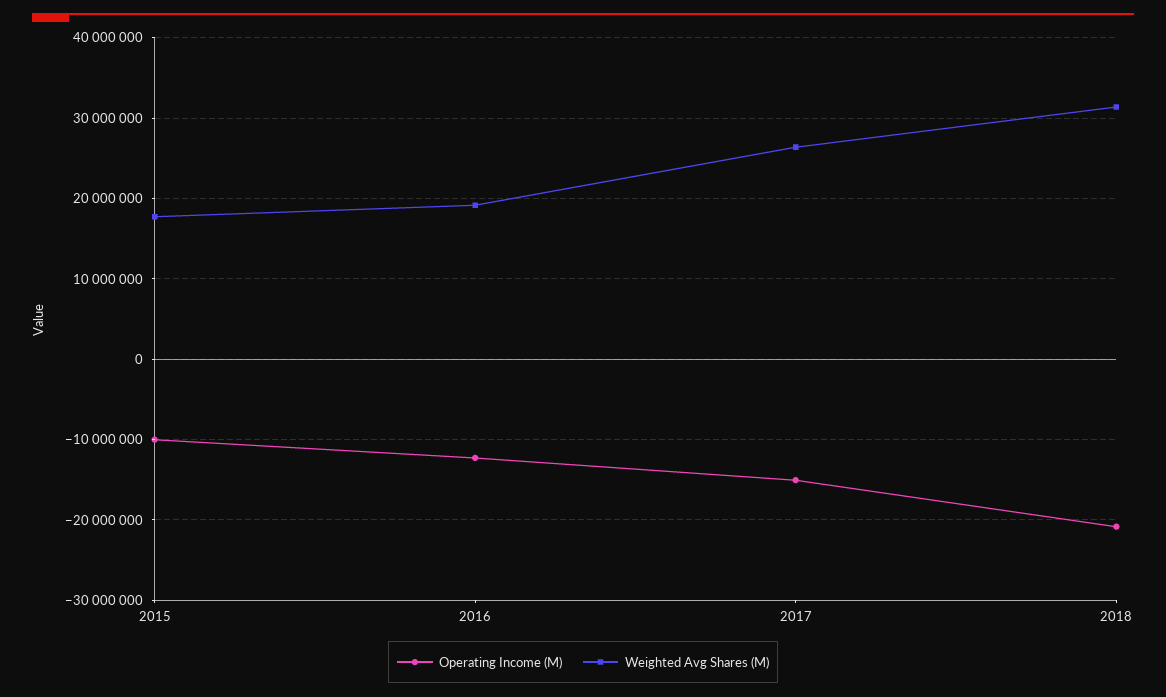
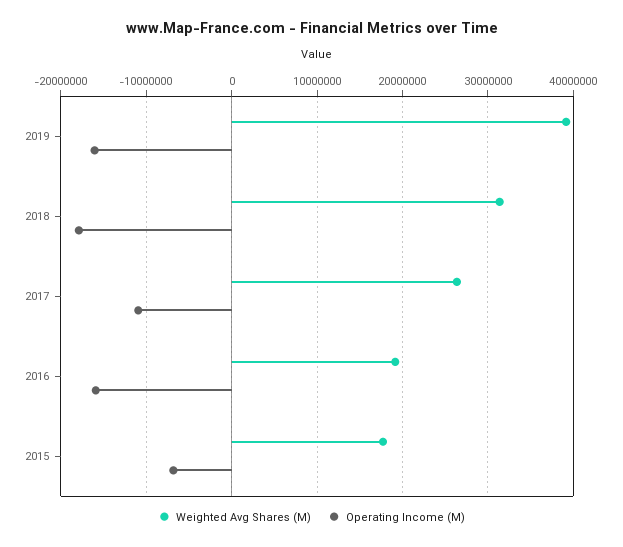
Operating Income (M), 2015: -10000000 -> -7000000
Operating Income (M), 2016: -12000000 -> -16000000
Operating Income (M), 2017: -15000000 -> -11000000
Operating Income (M), 2018: -21000000 -> -18000000
Weighted Avg Shares (M), 2019: none -> 39000000
Operating Income (M), 2019: none -> -16000000

